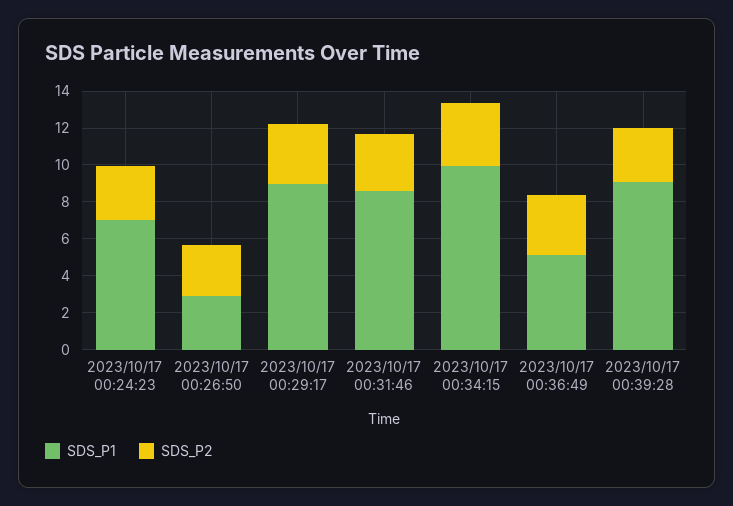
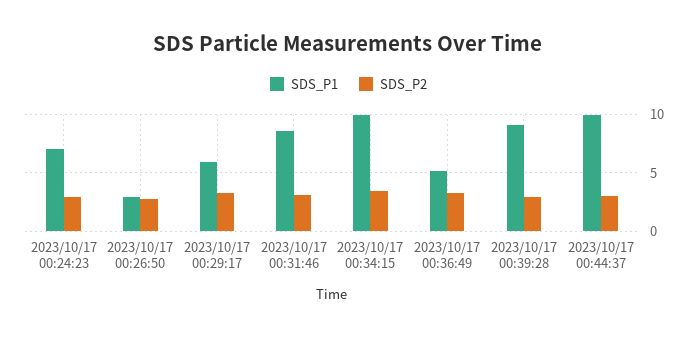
SDS_P1, 2023/10/17 00:29:17: 9 -> 6
SDS_P1, 2023/10/17 00:44:37: none -> 10
SDS_P2, 2023/10/17 00:44:37: none -> 3

